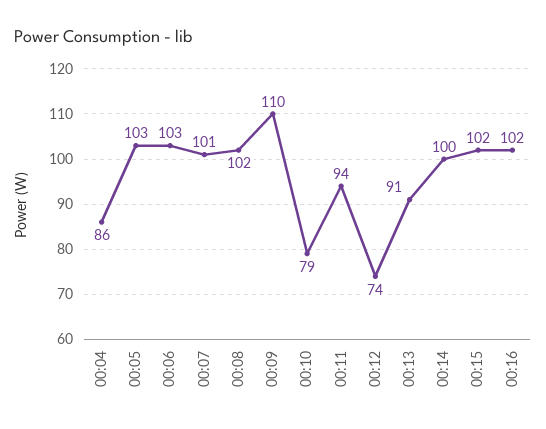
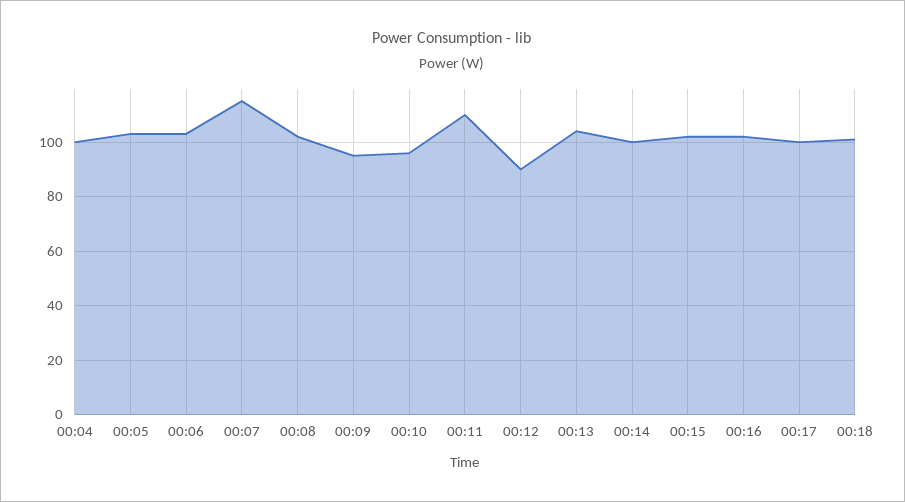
00:04: 86 -> 100
00:07: 101 -> 115
00:09: 110 -> 95
00:10: 79 -> 95
00:11: 94 -> 110
00:12: 74 -> 90
00:13: 91 -> 105
00:17: none -> 100
00:18: none -> 100

